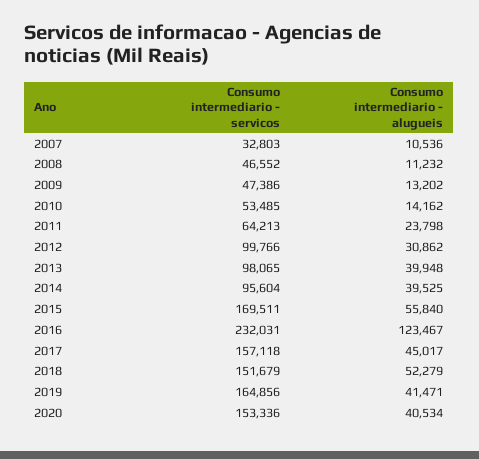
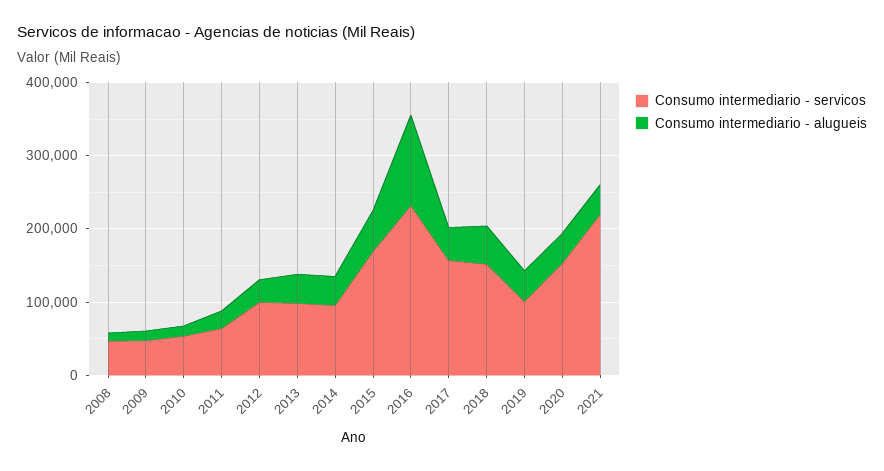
Consumo intermediario - servicos, 2007: 32803 -> none
Consumo intermediario - alugueis, 2007: 10536 -> none
Consumo intermediario - servicos, 2019: 164856 -> 100000
Consumo intermediario - servicos, 2021: none -> 220000
Consumo intermediario - alugueis, 2021: none -> 40000

